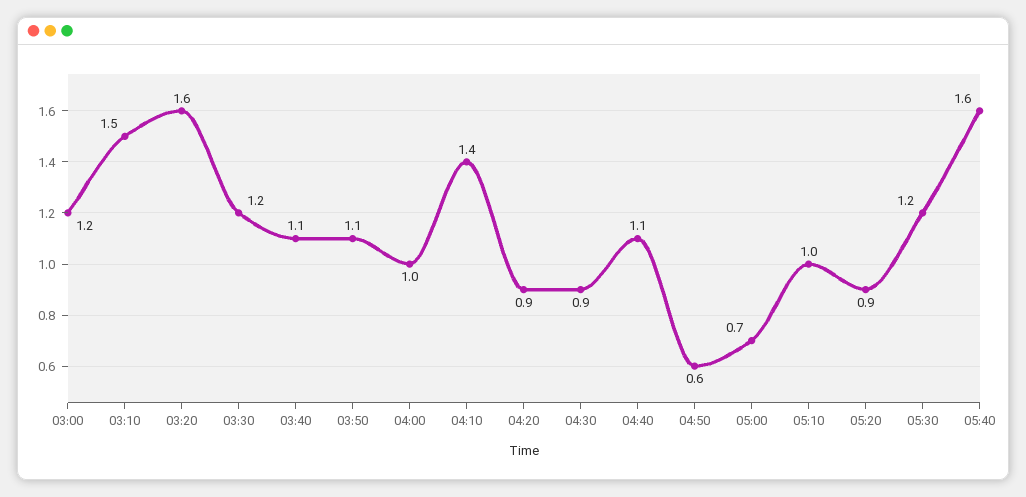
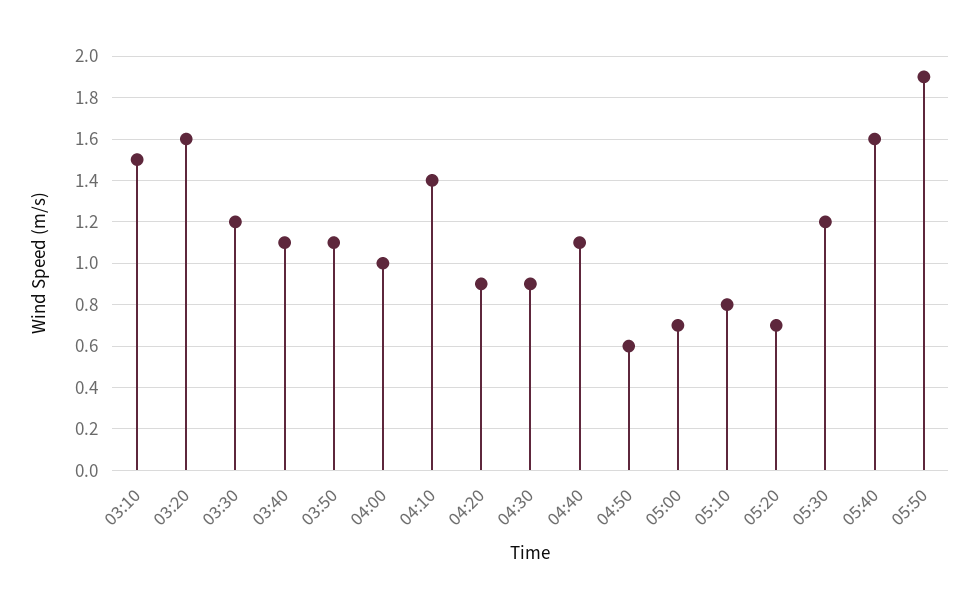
03:00: 1.2 -> none
05:10: 1 -> 0.8
05:20: 0.9 -> 0.7
05:50: none -> 1.9

